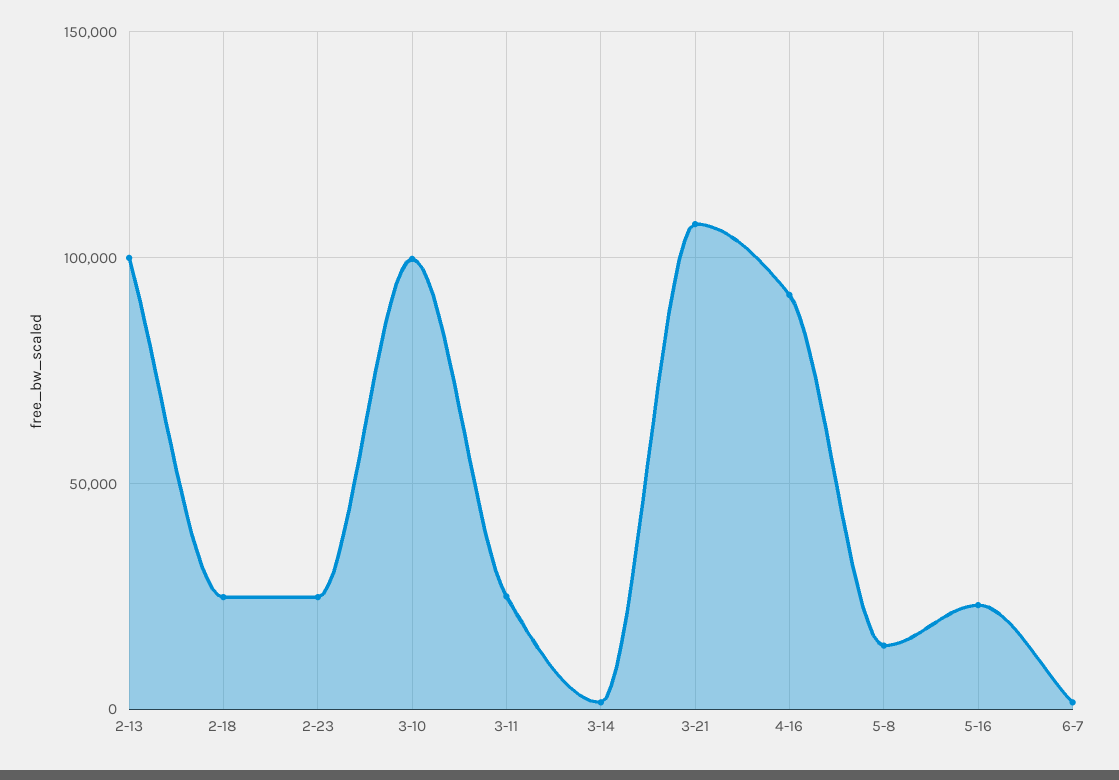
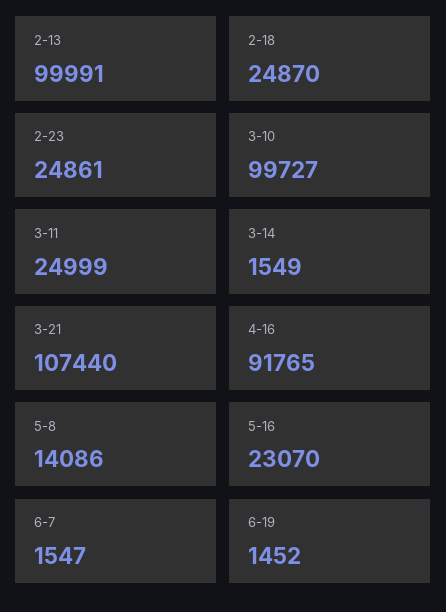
6-19: none -> 1452

